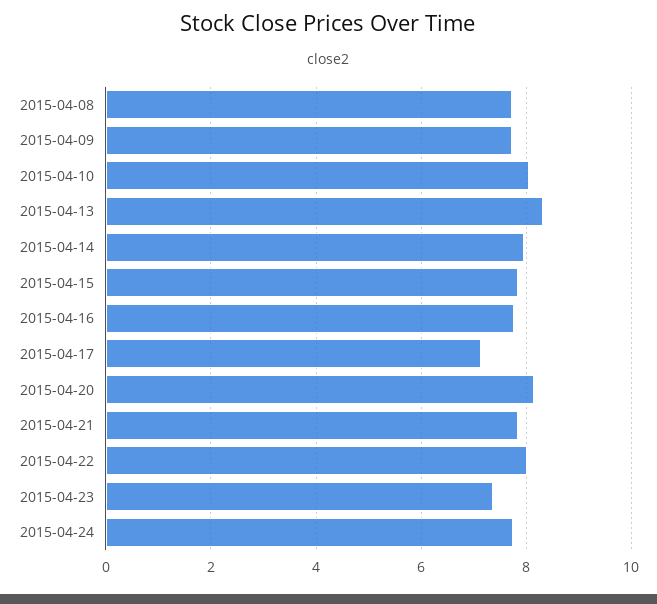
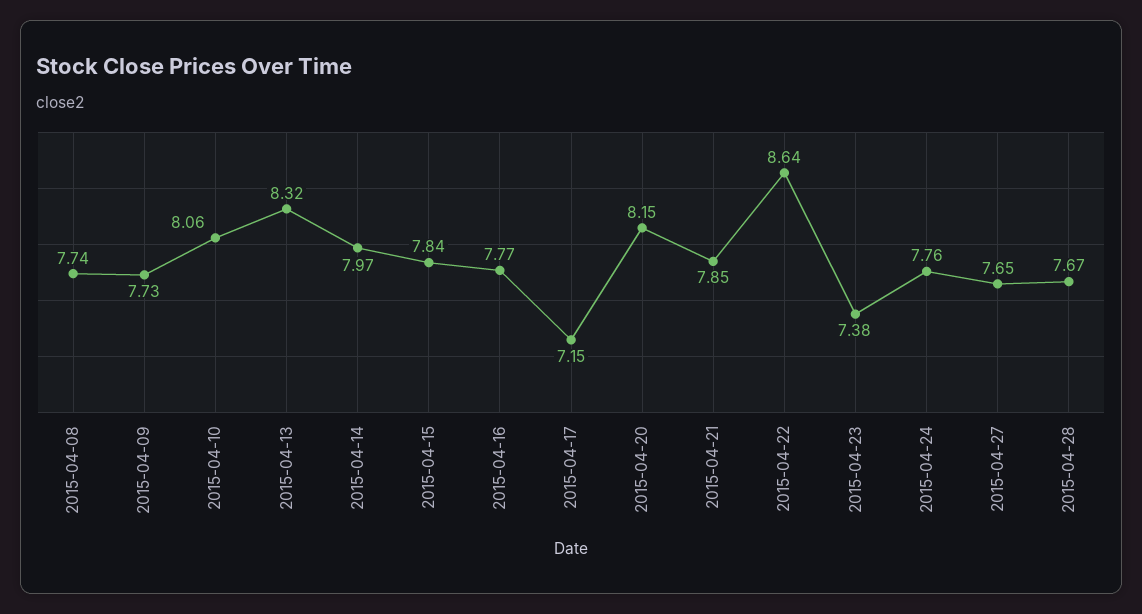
2015-04-22: 8 -> 8.64
2015-04-27: none -> 7.65
2015-04-28: none -> 7.67

